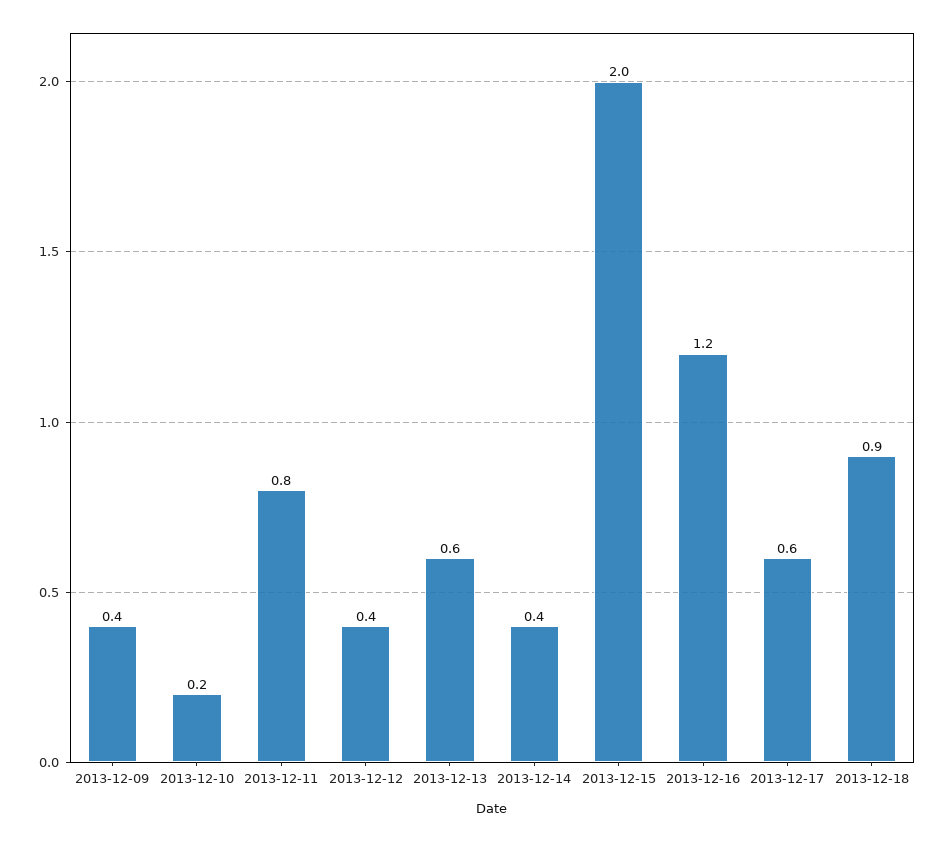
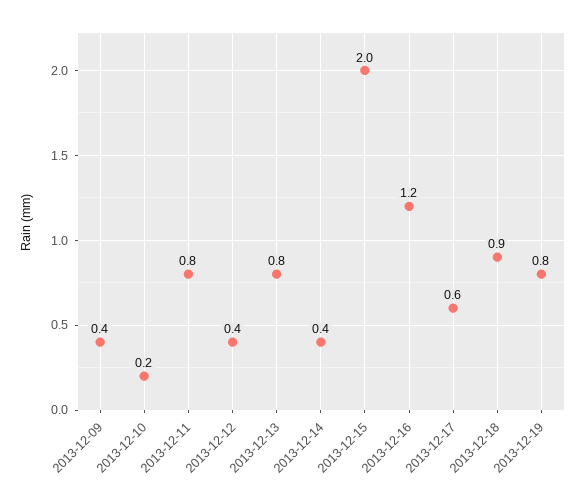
2013-12-13: 0.6 -> 0.8
2013-12-19: none -> 0.8

